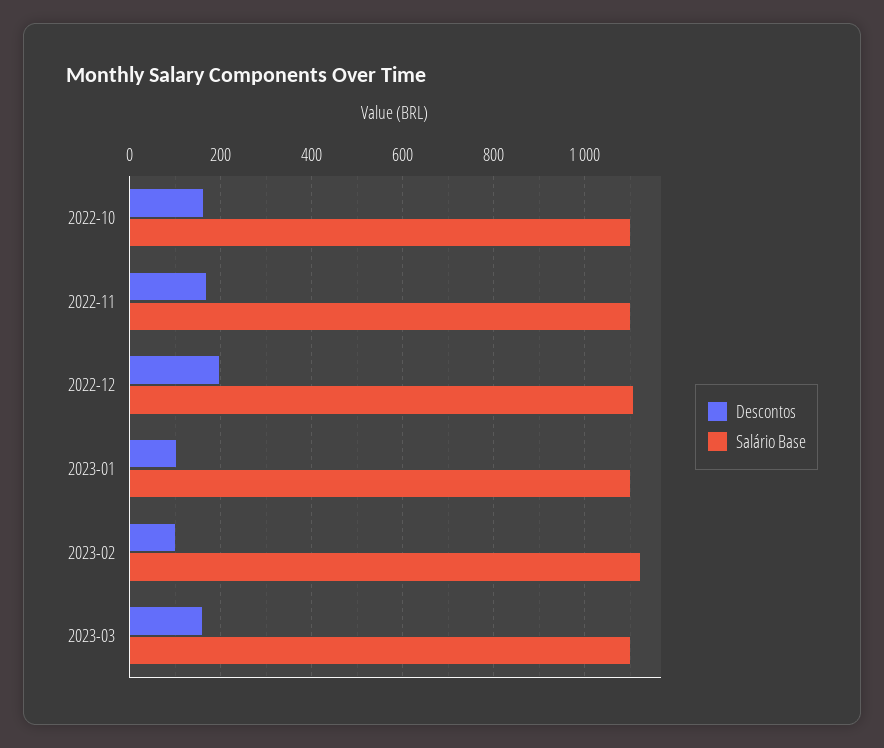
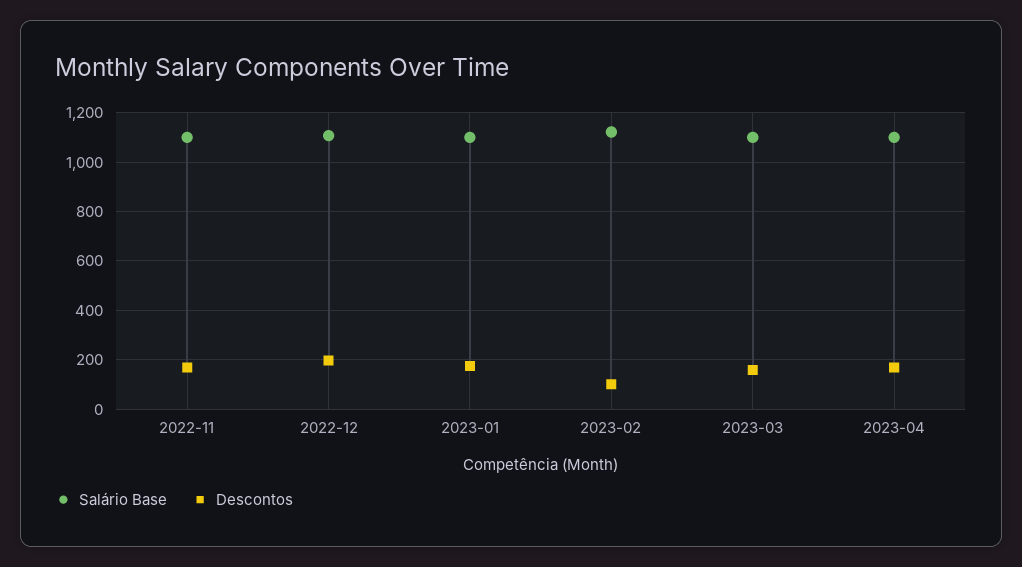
Descontos, 2022-10: 160 -> none
Salário Base, 2022-10: 1100 -> none
Descontos, 2023-01: 100 -> 175
Salário Base, 2023-04: none -> 1100
Descontos, 2023-04: none -> 175

